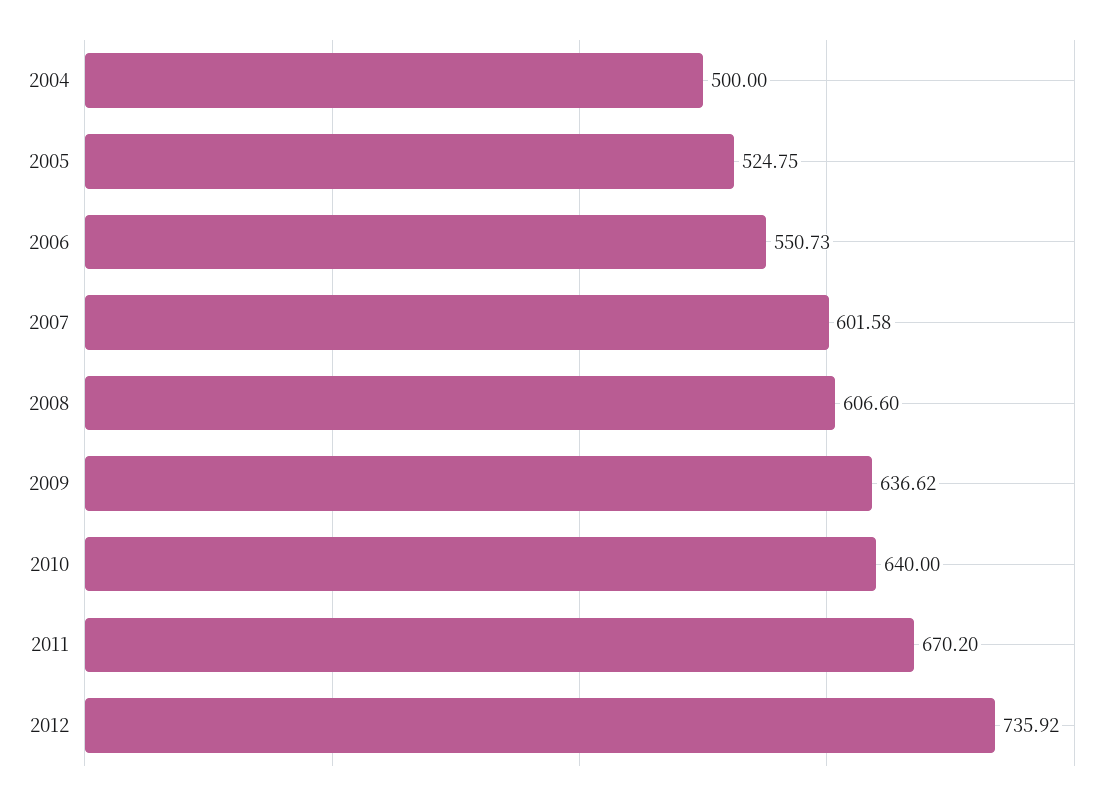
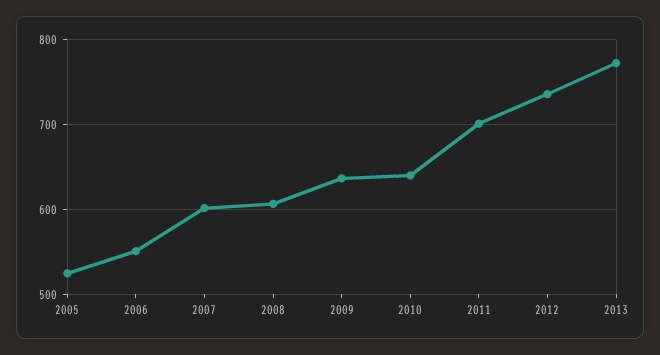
2004: 500 -> none
2011: 670.2 -> 700
2013: none -> 770

